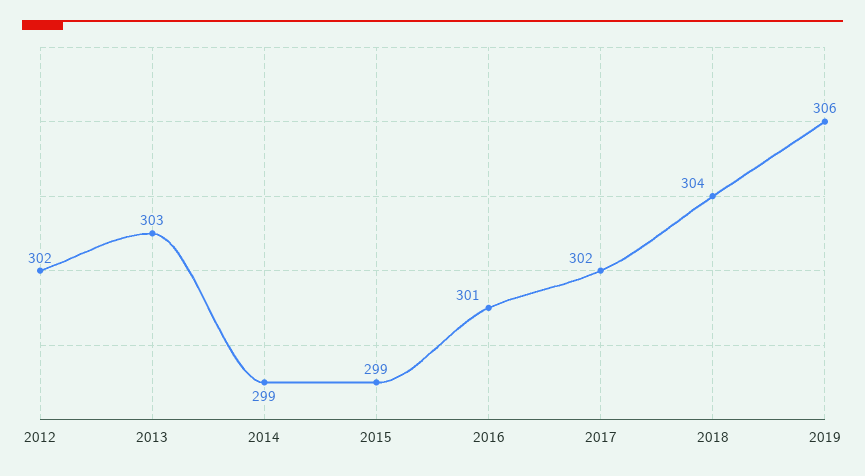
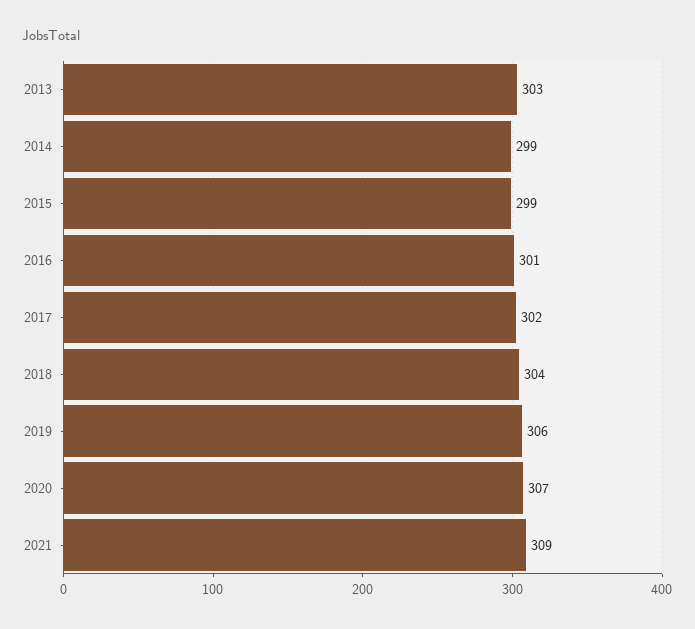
2012: 302 -> none
2020: none -> 307
2021: none -> 309

